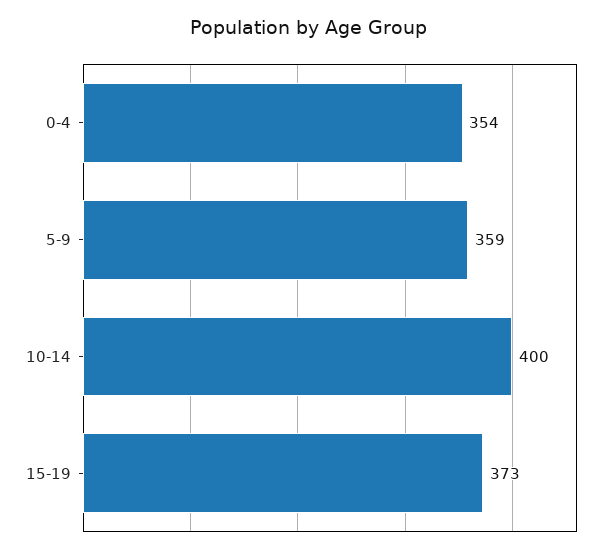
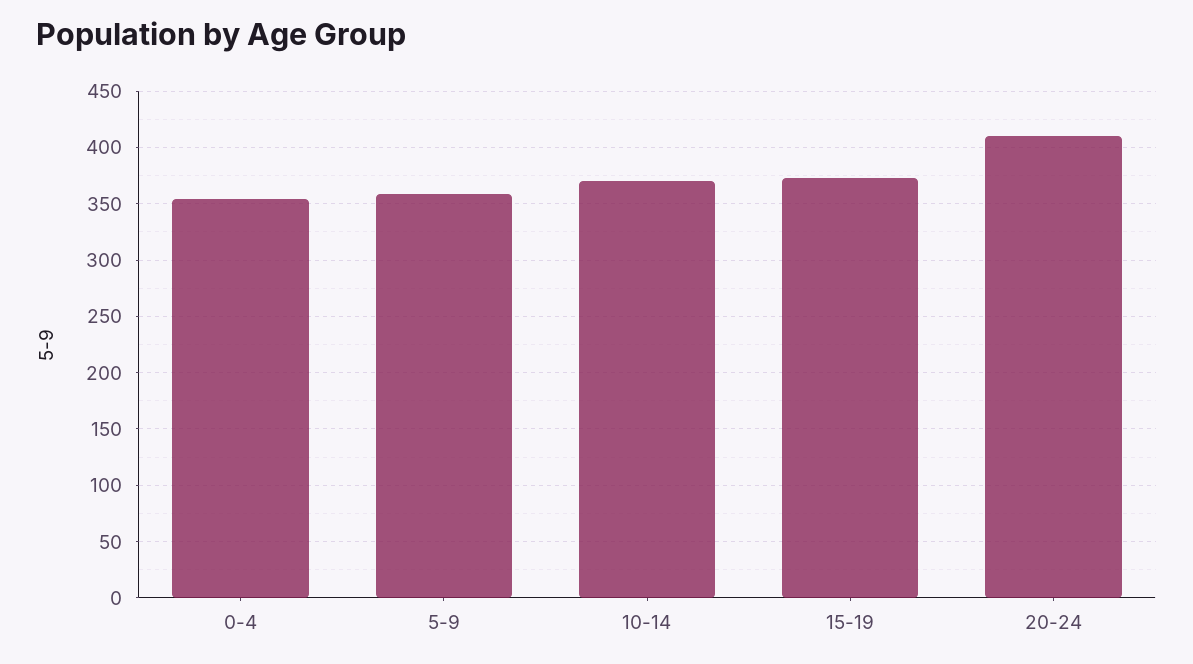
10-14: 400 -> 370
20-24: none -> 410

